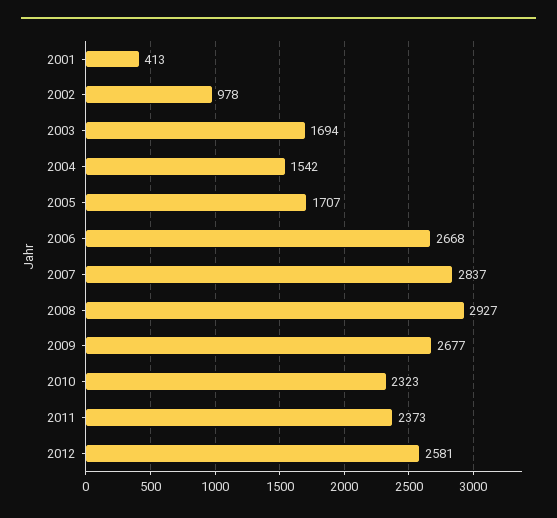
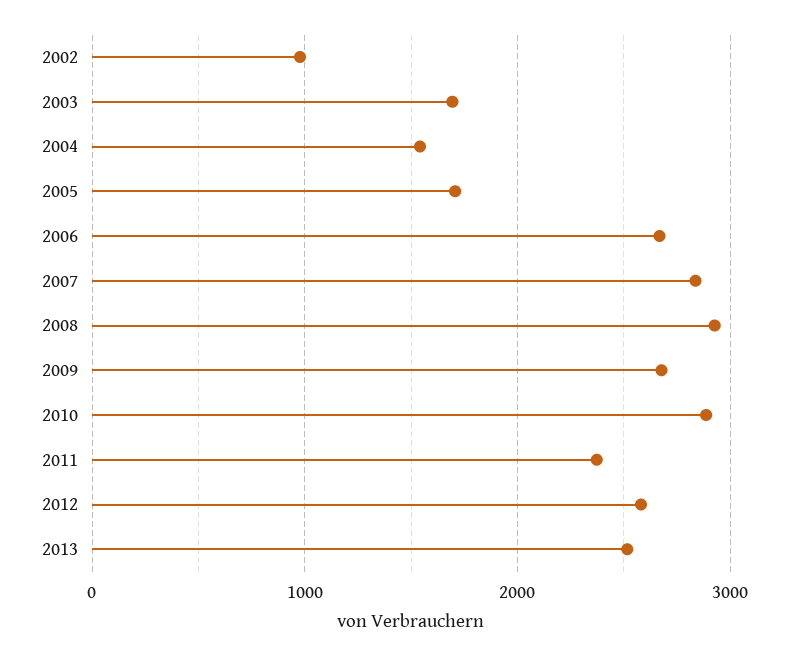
2001: 413 -> none
2010: 2323 -> 2900
2013: none -> 2500

